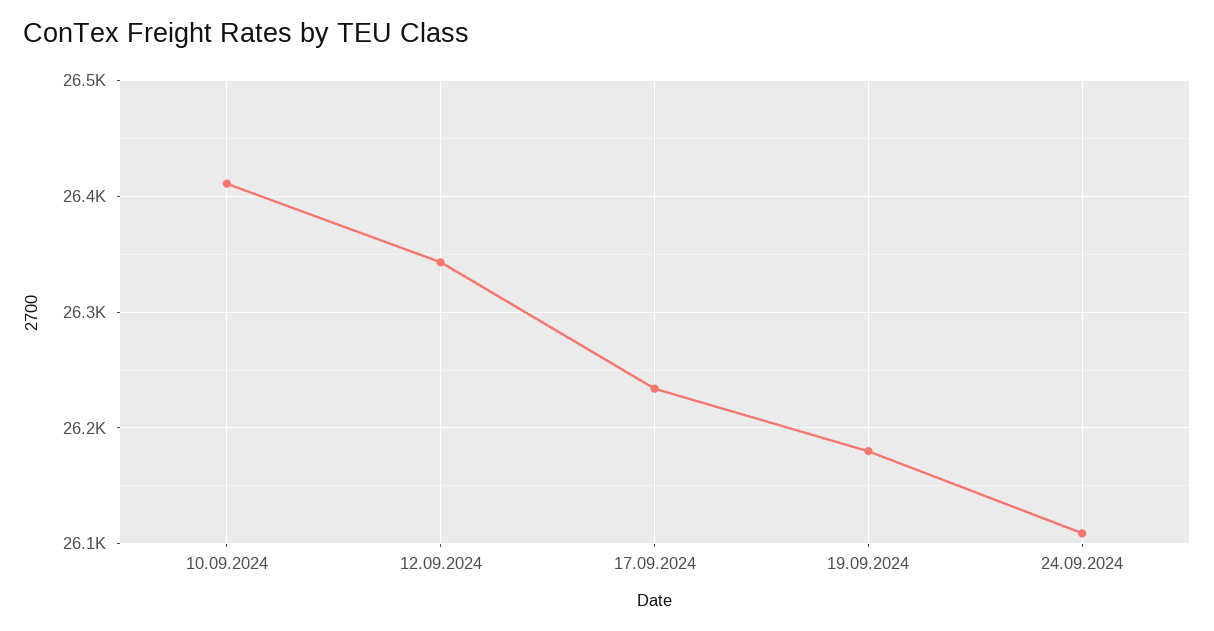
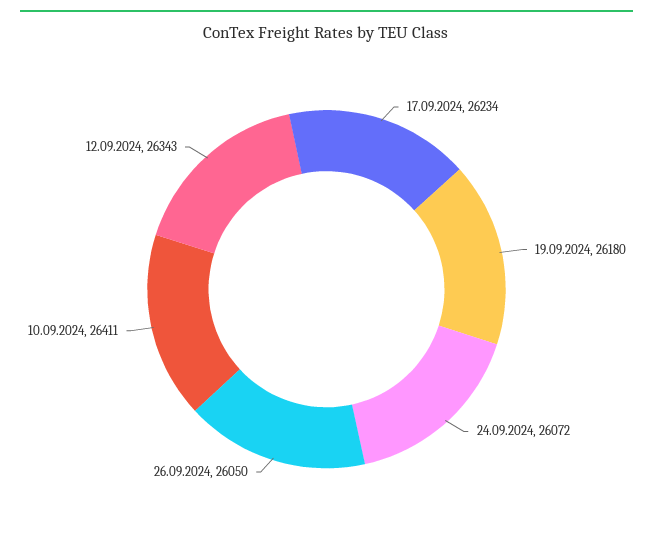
24.09.2024: 26110 -> 26072
26.09.2024: none -> 26050

